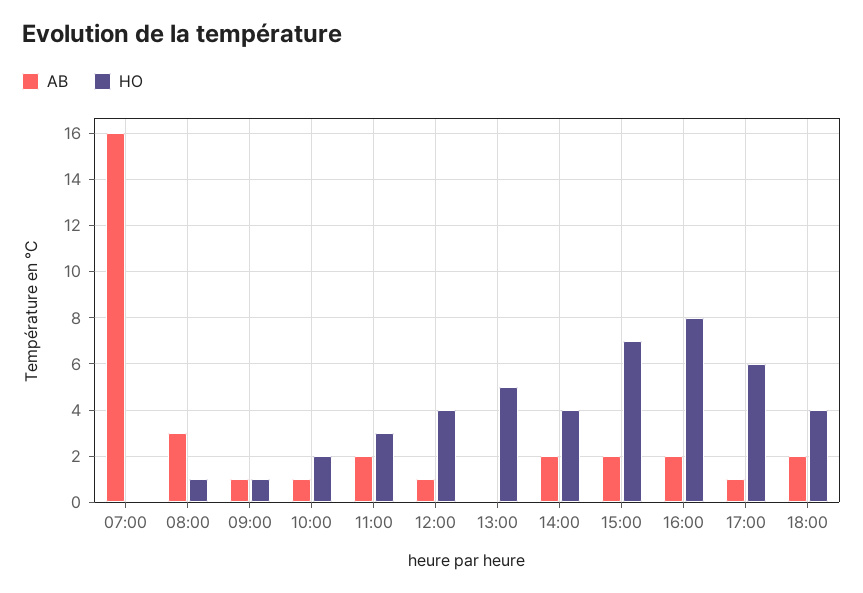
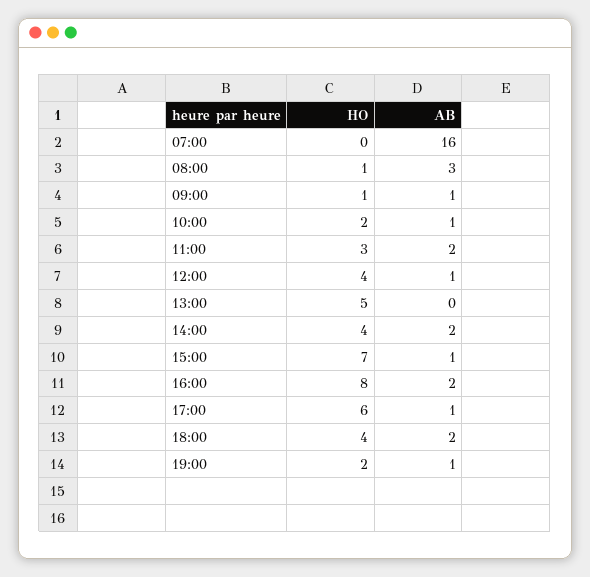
AB, 15:00: 2 -> 1
HO, 19:00: none -> 2
AB, 19:00: none -> 1

